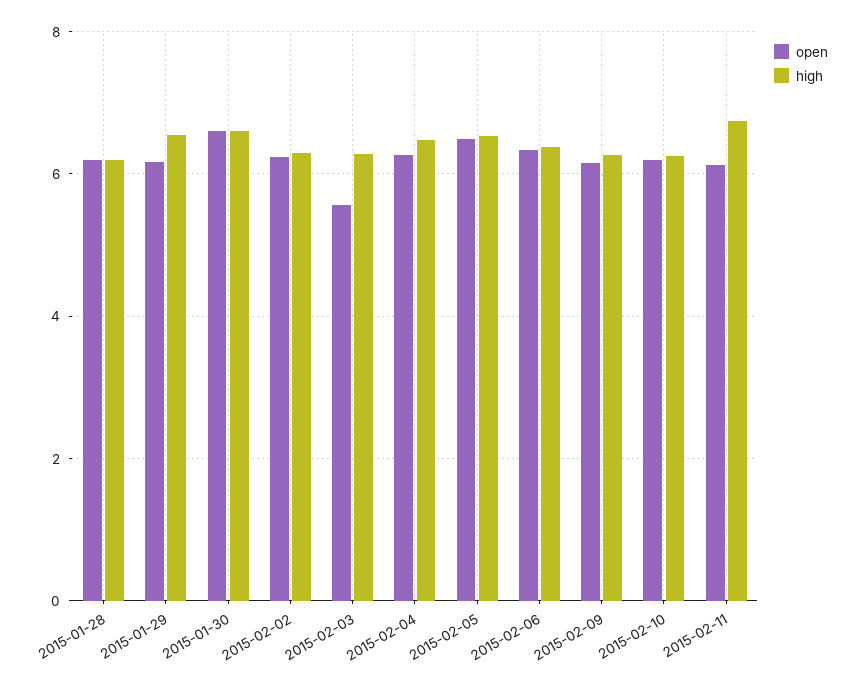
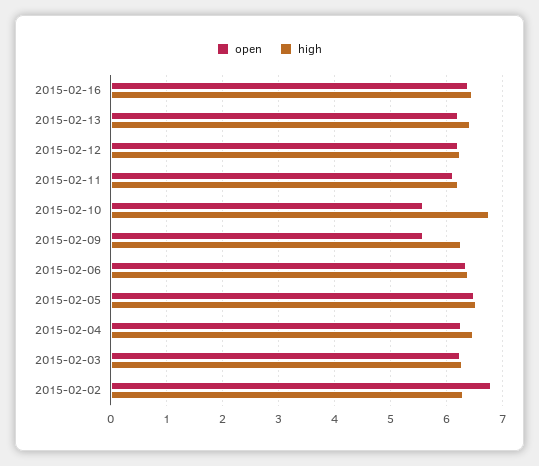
open, 2015-01-28: 6.2 -> none
high, 2015-01-28: 6.2 -> none
open, 2015-01-29: 6.2 -> none
high, 2015-01-29: 6.6 -> none
open, 2015-01-30: 6.6 -> none
high, 2015-01-30: 6.6 -> none
open, 2015-02-02: 6.2 -> 6.8
open, 2015-02-03: 5.6 -> 6.2
open, 2015-02-09: 6.2 -> 5.6
open, 2015-02-10: 6.2 -> 5.6
high, 2015-02-10: 6.2 -> 6.8
high, 2015-02-11: 6.8 -> 6.2
open, 2015-02-16: none -> 6.4
high, 2015-02-16: none -> 6.4
open, 2015-02-13: none -> 6.2
high, 2015-02-13: none -> 6.4
open, 2015-02-12: none -> 6.2
high, 2015-02-12: none -> 6.2

